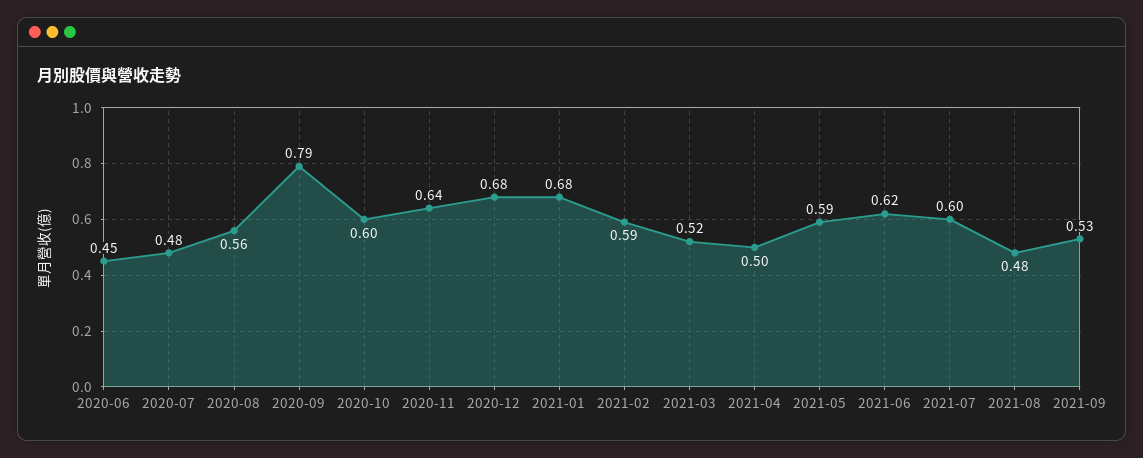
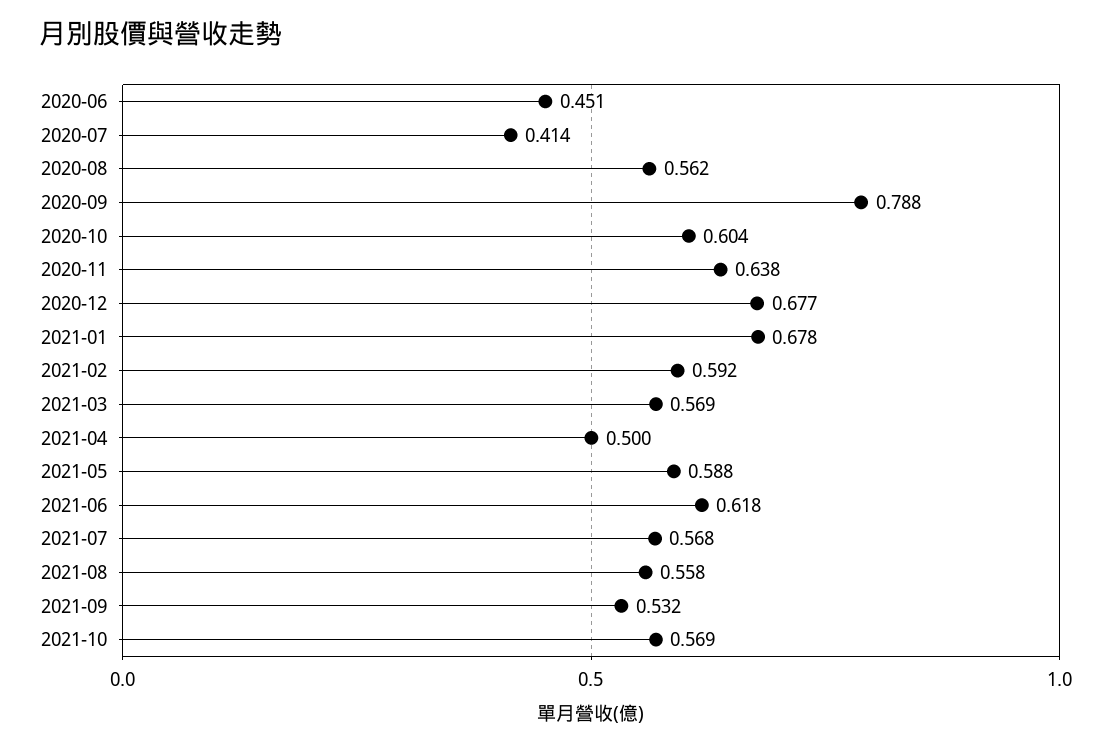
2020-07: 0.48 -> 0.414
2021-03: 0.52 -> 0.569
2021-07: 0.6 -> 0.568
2021-08: 0.48 -> 0.558
2021-10: none -> 0.569

